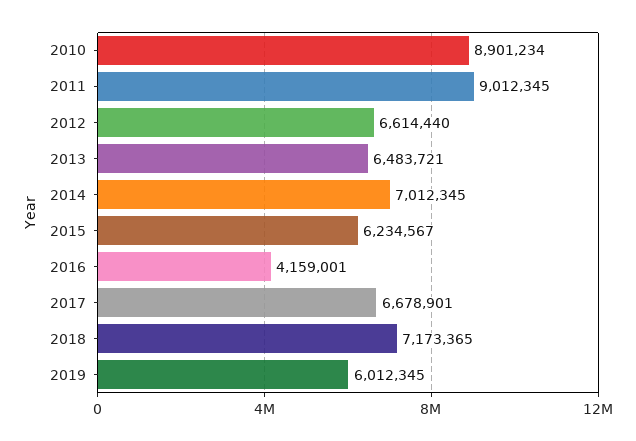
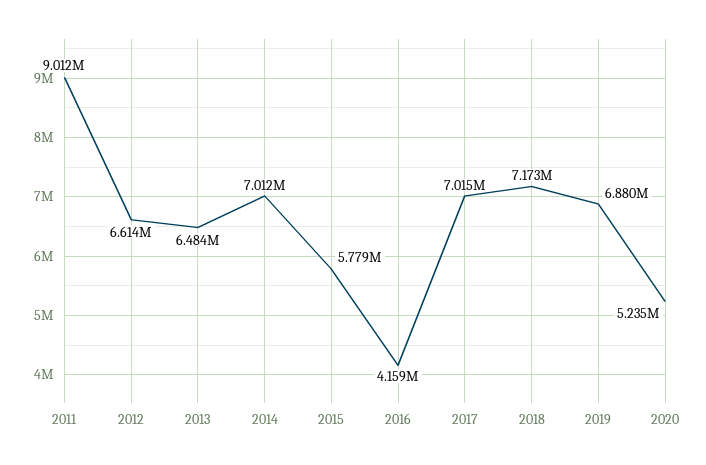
2010: 8901234 -> none
2015: 6234567 -> 5779000
2017: 6678901 -> 7015000
2019: 6012345 -> 6880000
2020: none -> 5235000

